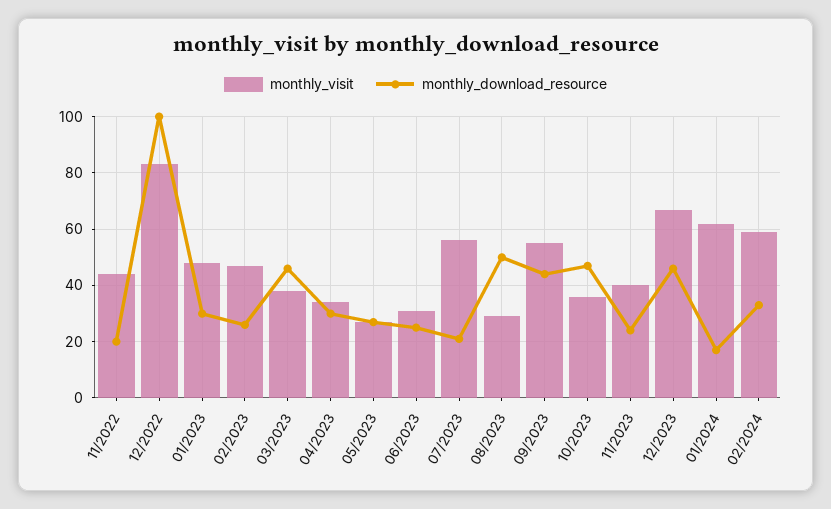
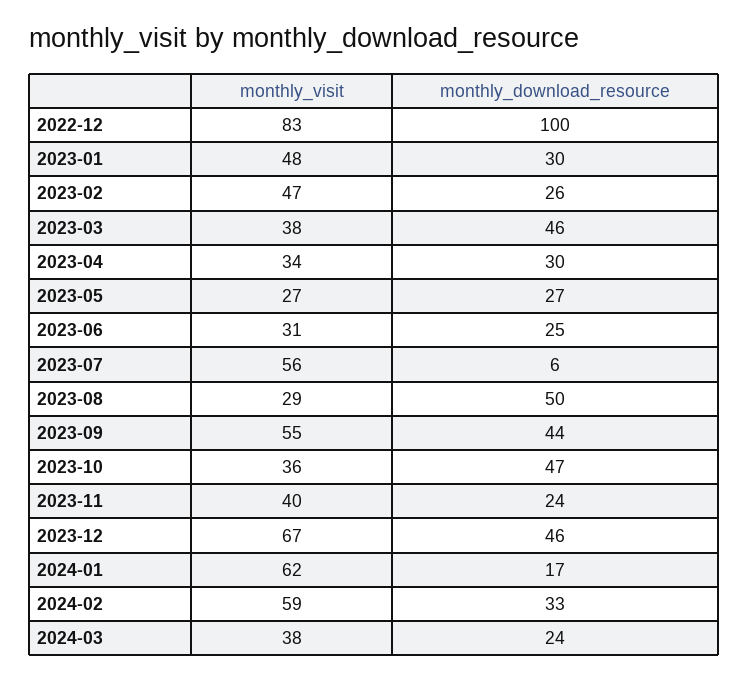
monthly_visit, 11/2022: 45 -> none
monthly_download_resource, 11/2022: 20 -> none
monthly_download_resource, 07/2023: 20 -> 6
monthly_visit, 2024-03: none -> 38
monthly_download_resource, 2024-03: none -> 24

